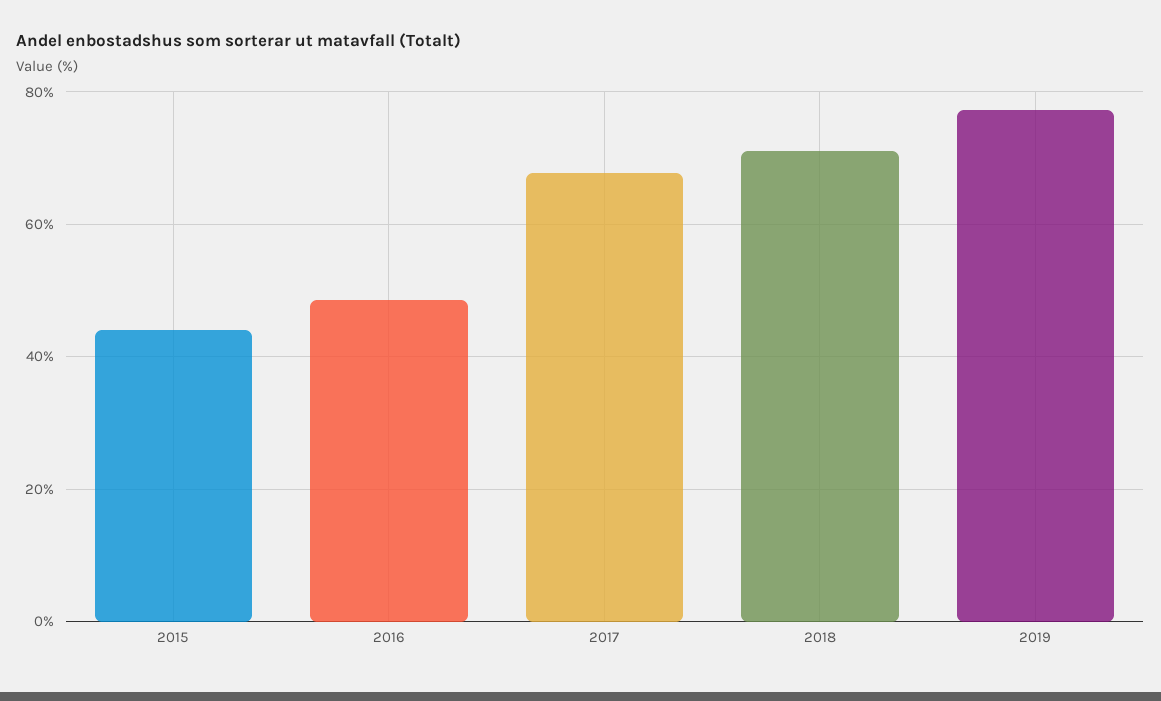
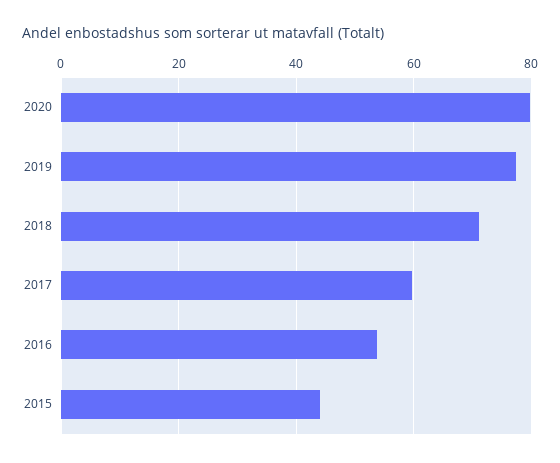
2016: 48 -> 54
2017: 68 -> 60
2020: none -> 80

